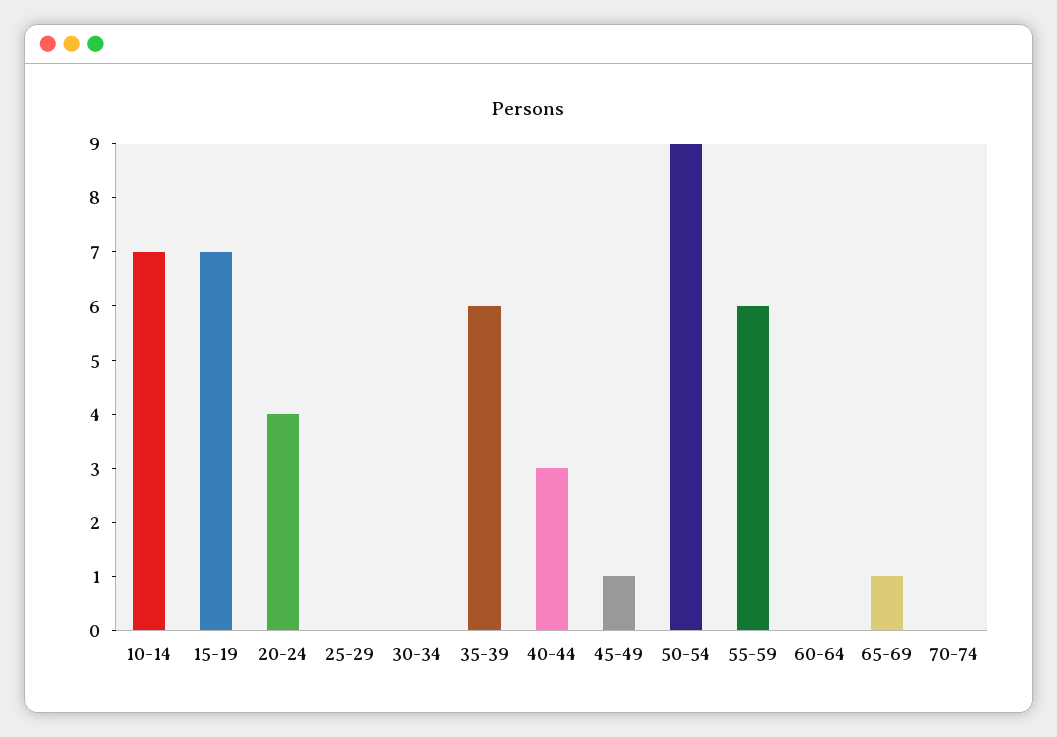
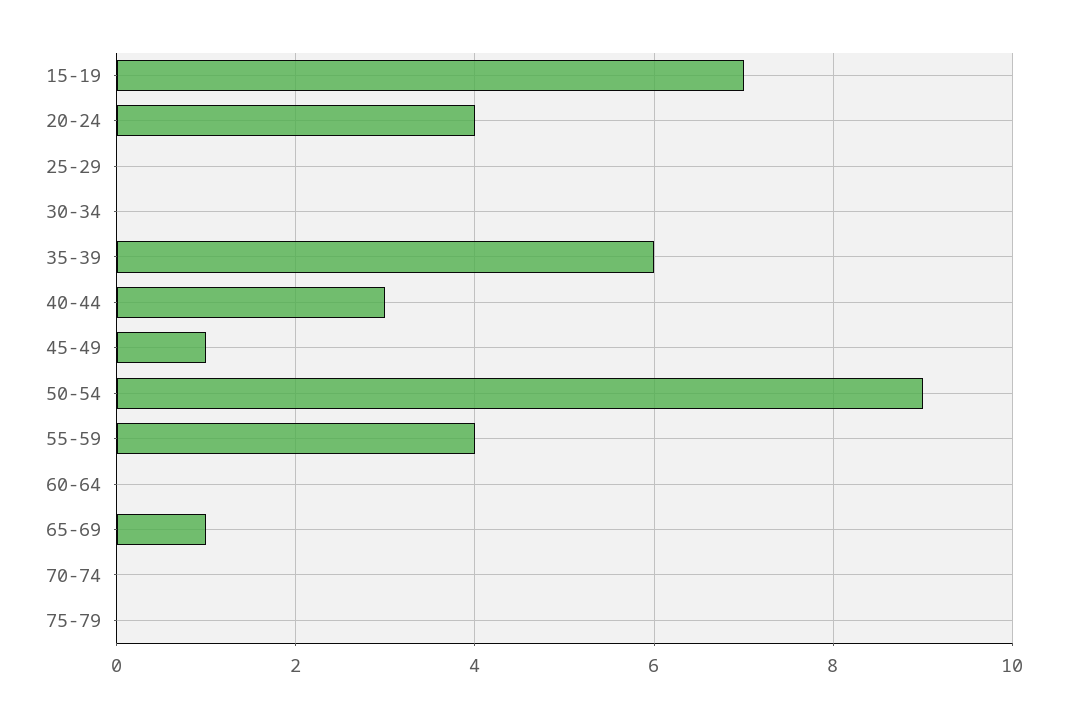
10-14: 7 -> none
55-59: 6 -> 4
75-79: none -> 0

